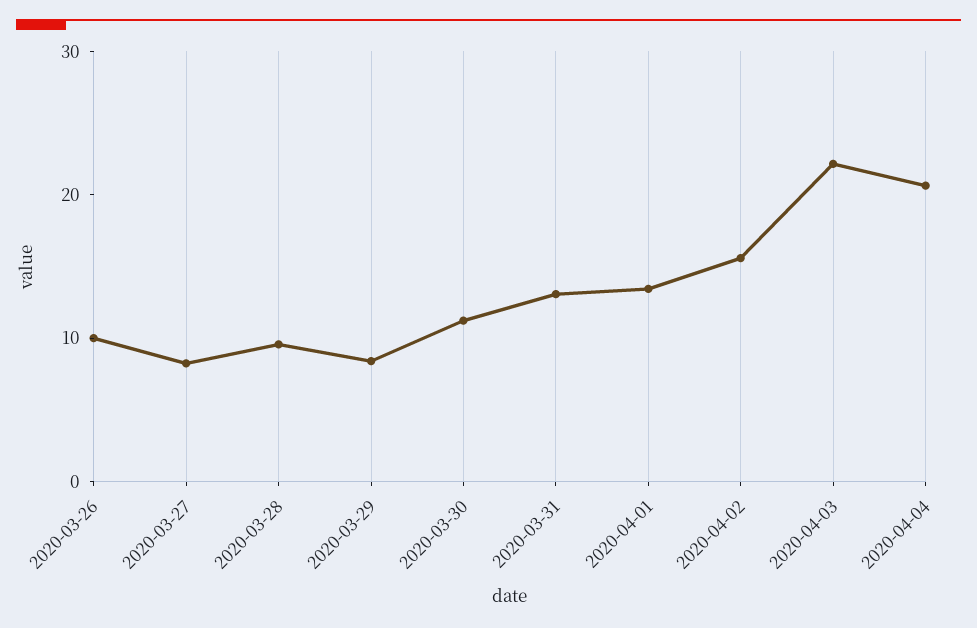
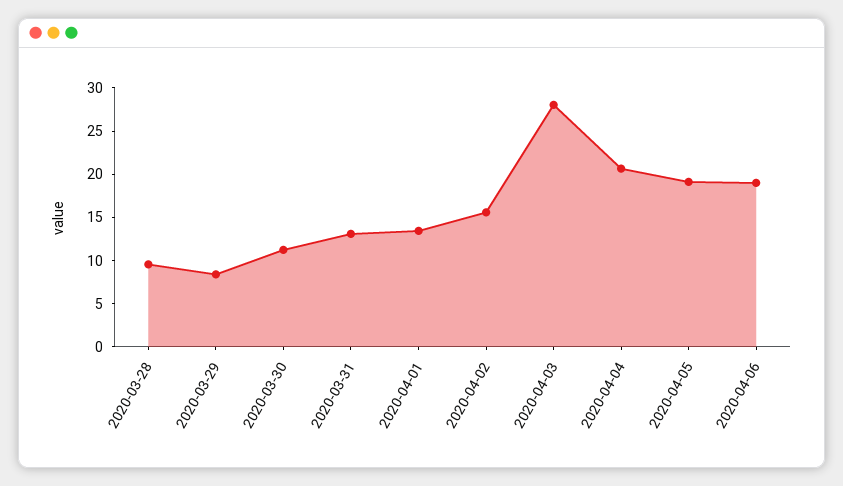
2020-03-26: 10 -> none
2020-03-27: 8 -> none
2020-04-03: 22 -> 28
2020-04-05: none -> 19
2020-04-06: none -> 19

